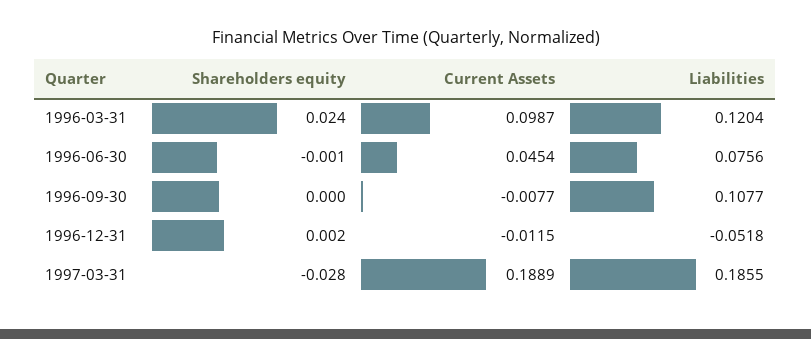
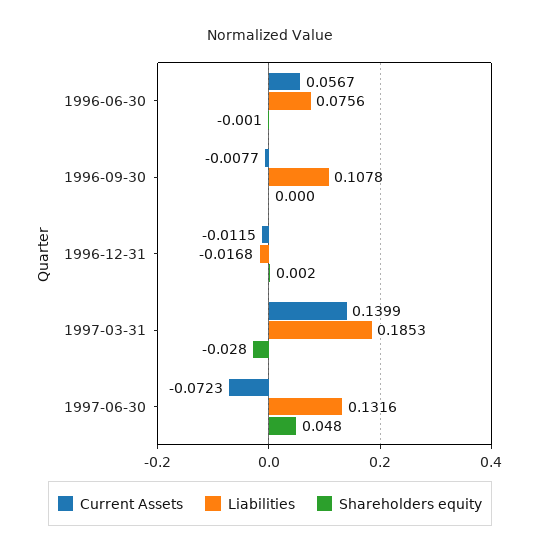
Shareholders equity, 1996-03-31: 0.024 -> none
Current Assets, 1996-03-31: 0.0987 -> none
Liabilities, 1996-03-31: 0.1204 -> none
Current Assets, 1996-06-30: 0.0454 -> 0.0567
Liabilities, 1996-09-30: 0.1077 -> 0.1078
Liabilities, 1996-12-31: -0.0518 -> -0.0168
Current Assets, 1997-03-31: 0.1889 -> 0.1399
Liabilities, 1997-03-31: 0.1855 -> 0.1853
Current Assets, 1997-06-30: none -> -0.0723
Liabilities, 1997-06-30: none -> 0.1316
Shareholders equity, 1997-06-30: none -> 0.048

